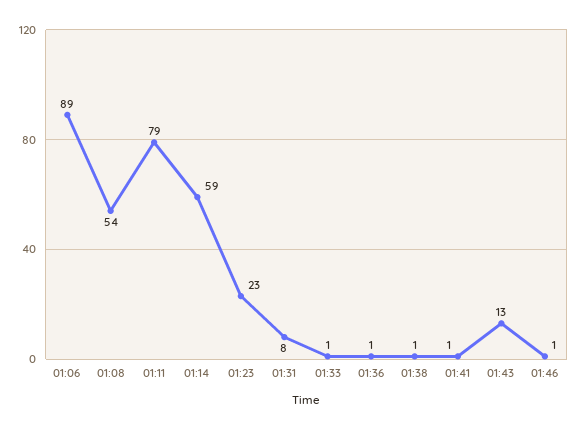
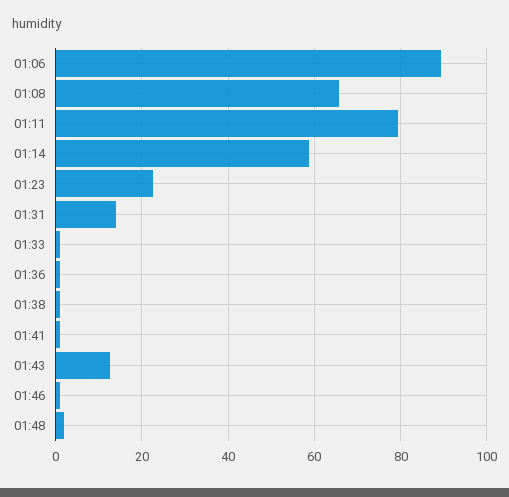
01:08: 54 -> 66
01:31: 8 -> 14
01:48: none -> 2

